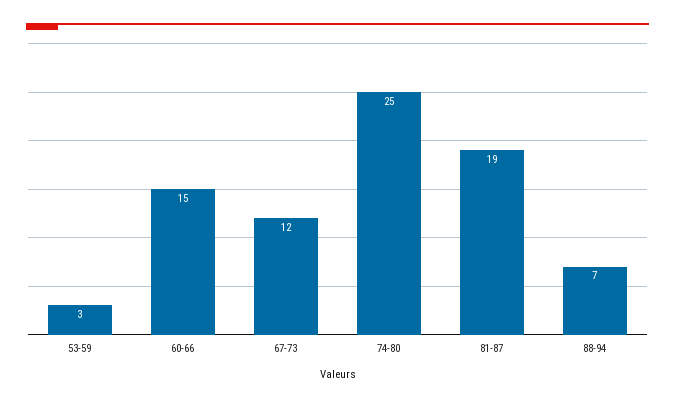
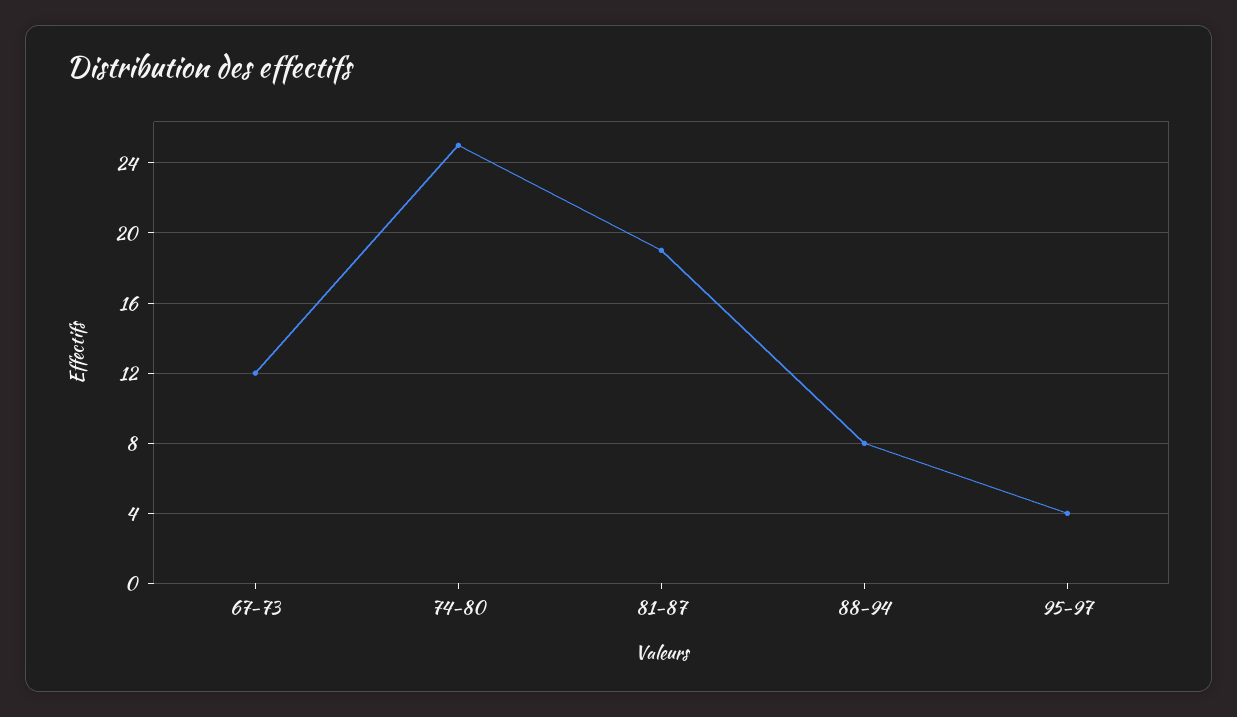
53-59: 3 -> none
60-66: 15 -> none
88-94: 7 -> 8
95-97: none -> 4

